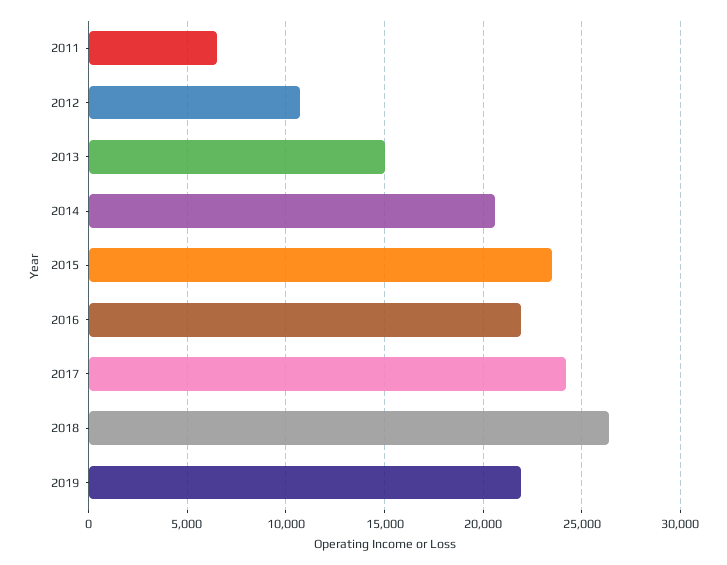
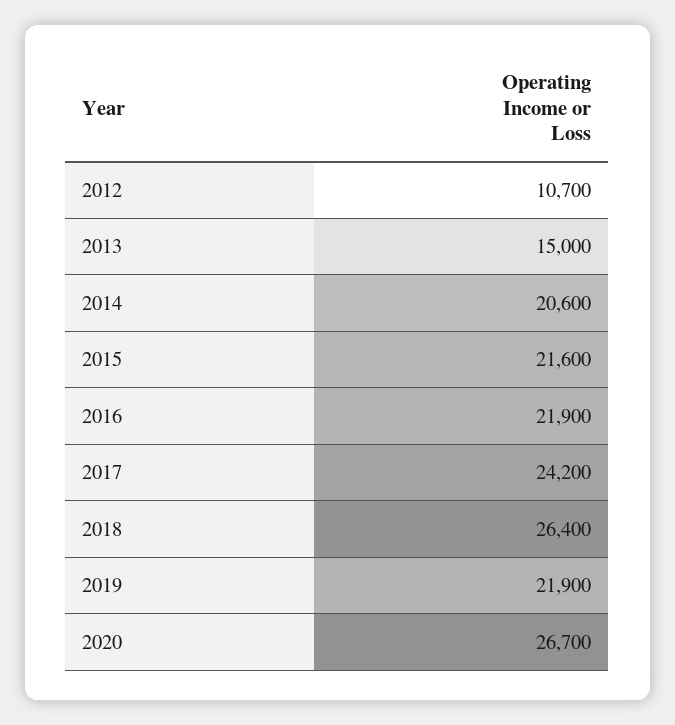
2011: 6500 -> none
2015: 23500 -> 21600
2020: none -> 26700

